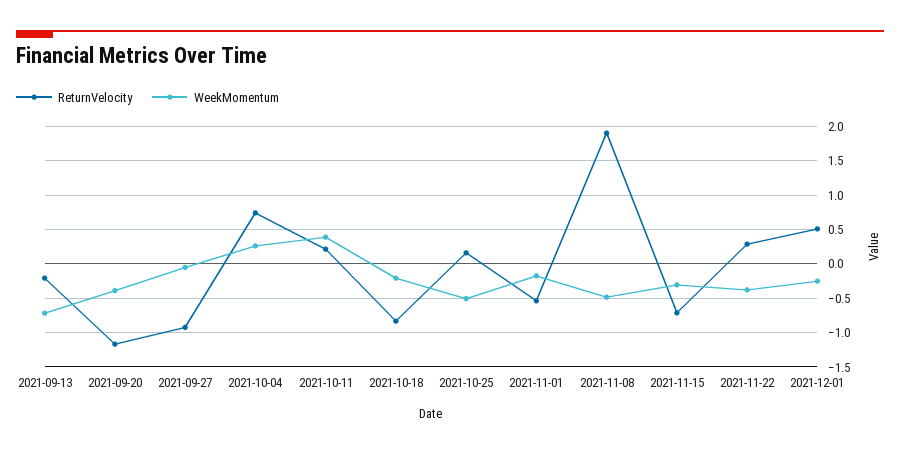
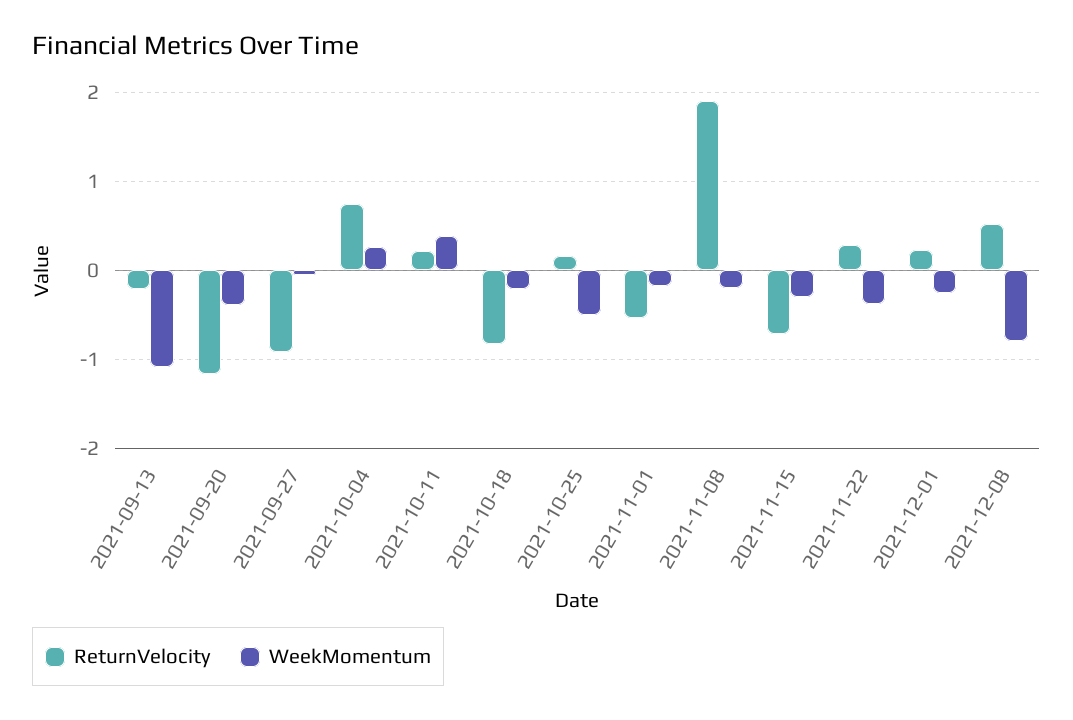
WeekMomentum, 2021-09-13: -0.7 -> -1.1
WeekMomentum, 2021-11-08: -0.5 -> -0.2
ReturnVelocity, 2021-12-01: 0.5 -> 0.2
ReturnVelocity, 2021-12-08: none -> 0.5
WeekMomentum, 2021-12-08: none -> -0.8

